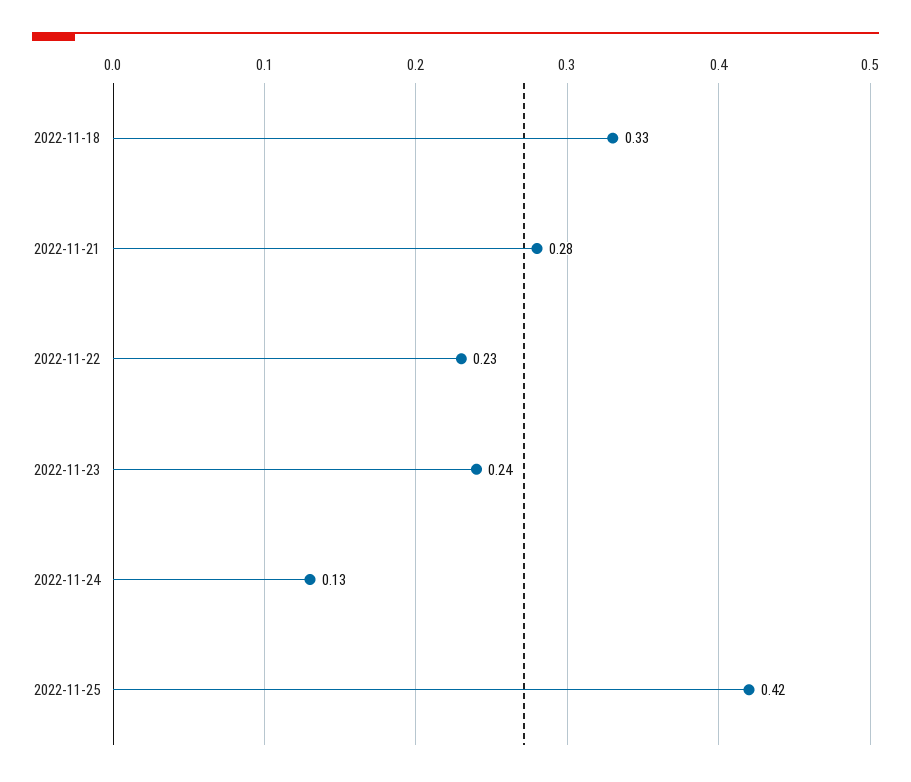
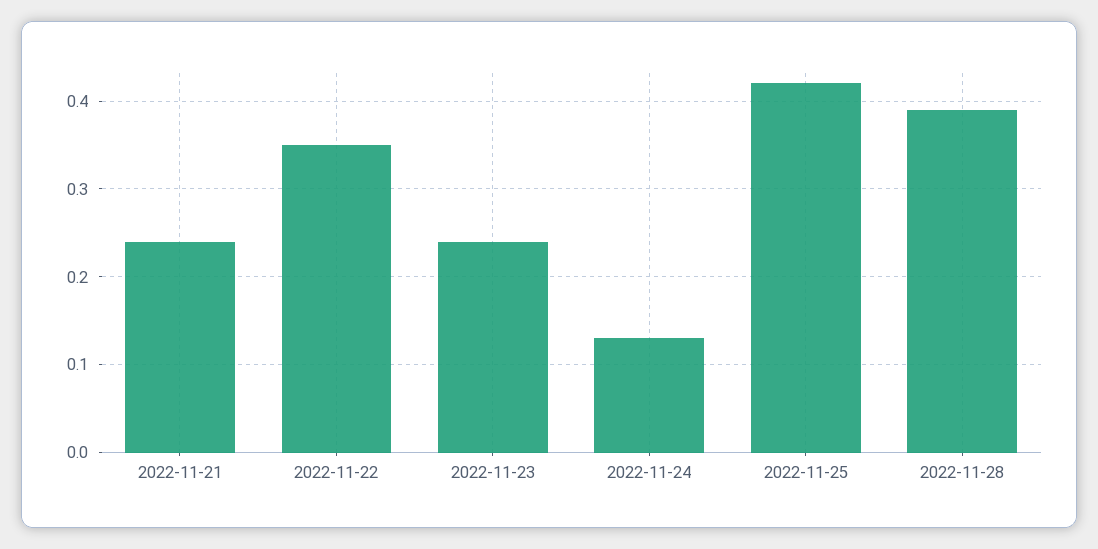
2022-11-18: 0.33 -> none
2022-11-21: 0.28 -> 0.24
2022-11-22: 0.23 -> 0.35
2022-11-28: none -> 0.39

